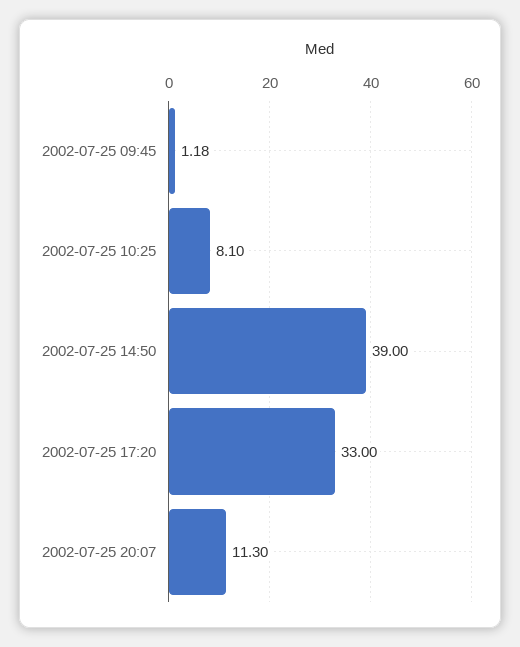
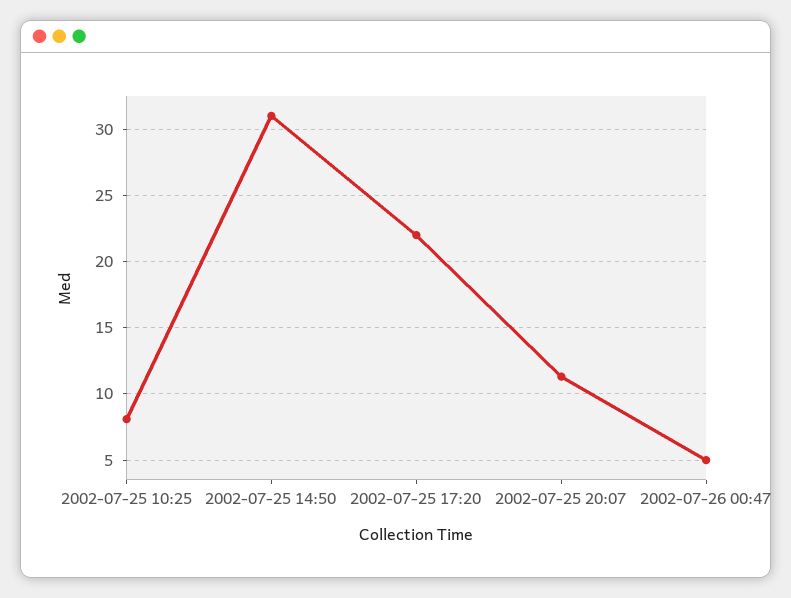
2002-07-25 09:45: 1.18 -> none
2002-07-25 14:50: 39 -> 31
2002-07-25 17:20: 33 -> 22
2002-07-26 00:47: none -> 5

